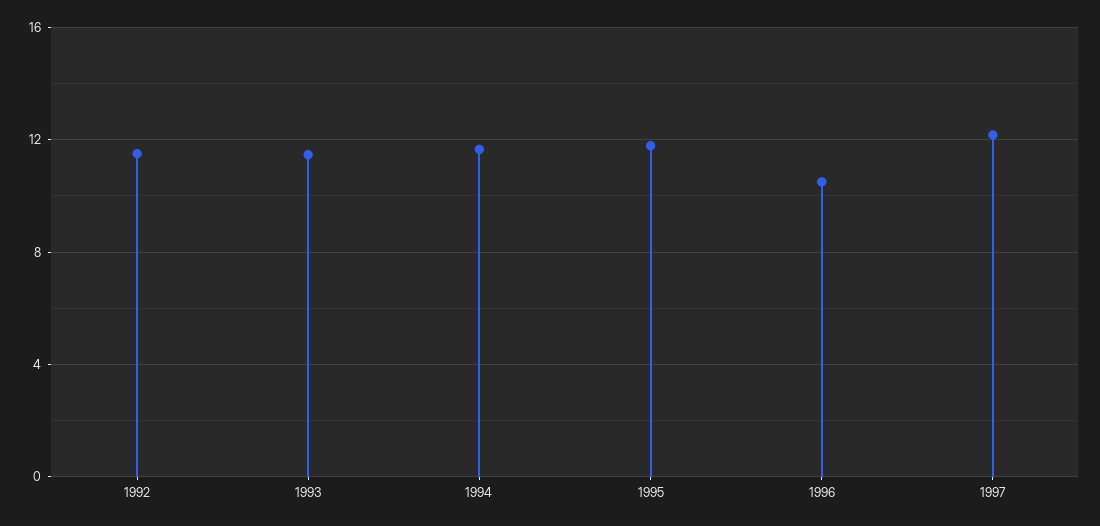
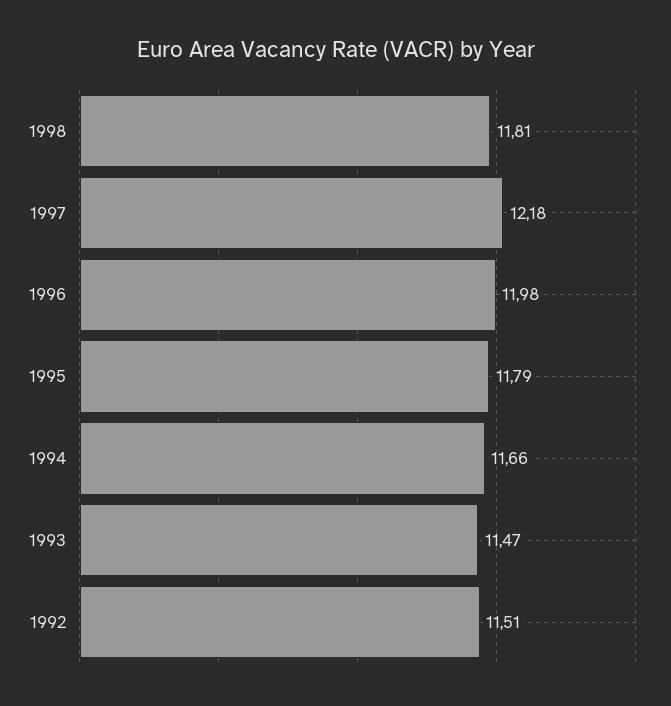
1996: 10.5 -> 11.98
1998: none -> 11.81

